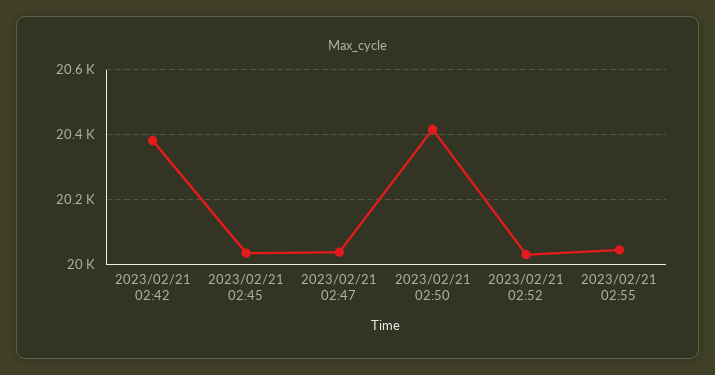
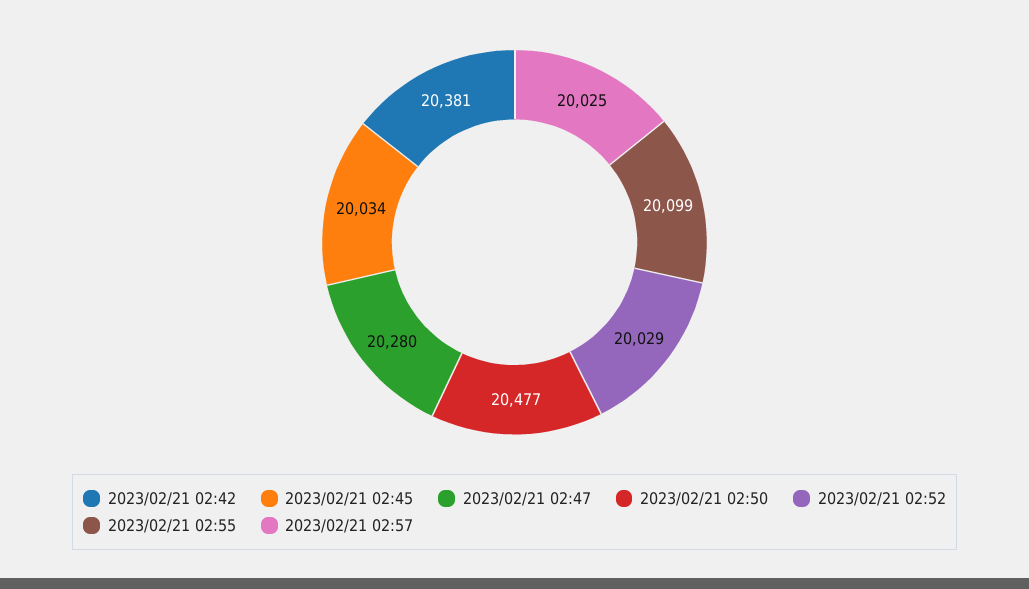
2023/02/21 02:47: 20040 -> 20280
2023/02/21 02:50: 20420 -> 20477
2023/02/21 02:55: 20040 -> 20099
2023/02/21 02:57: none -> 20025

